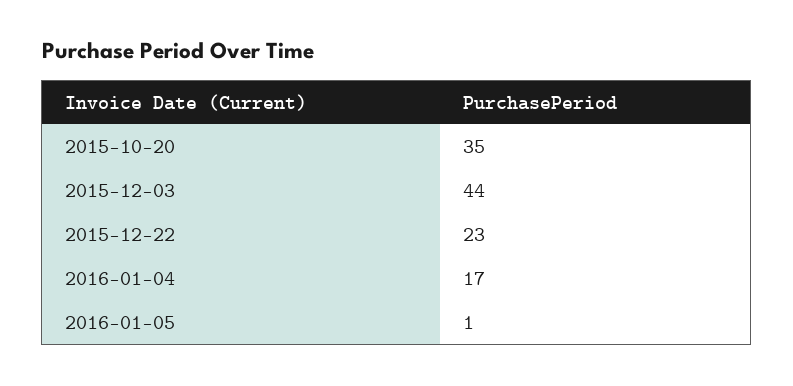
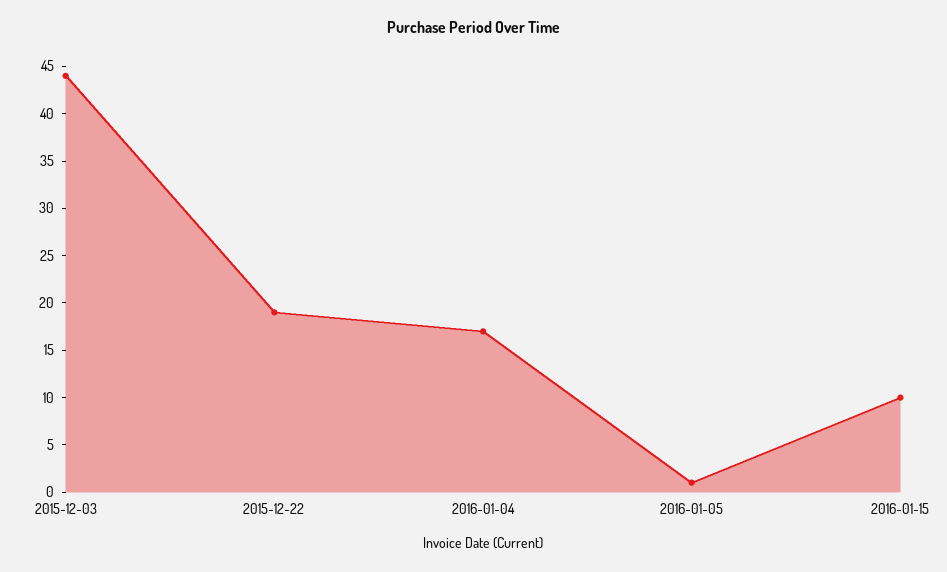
2015-10-20: 35 -> none
2015-12-22: 23 -> 19
2016-01-15: none -> 10

